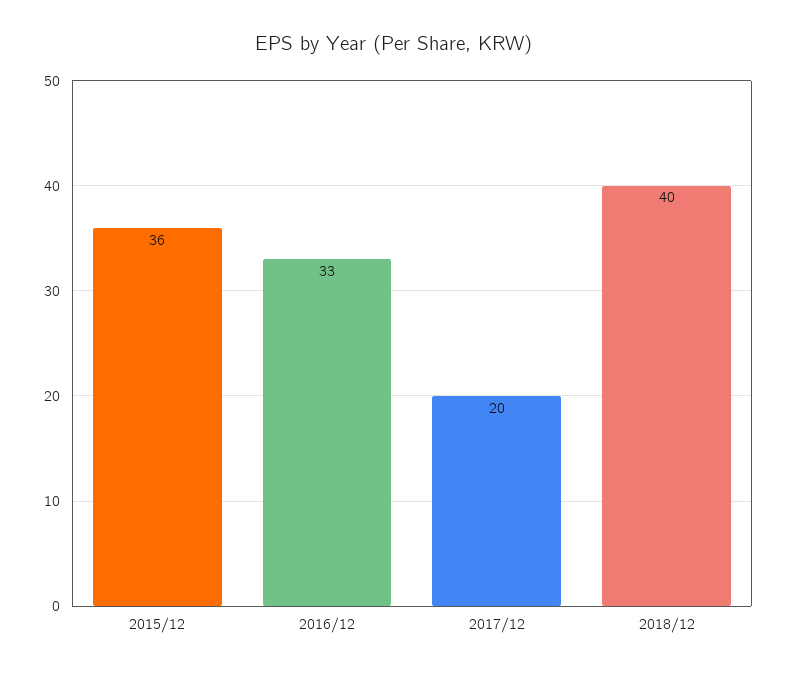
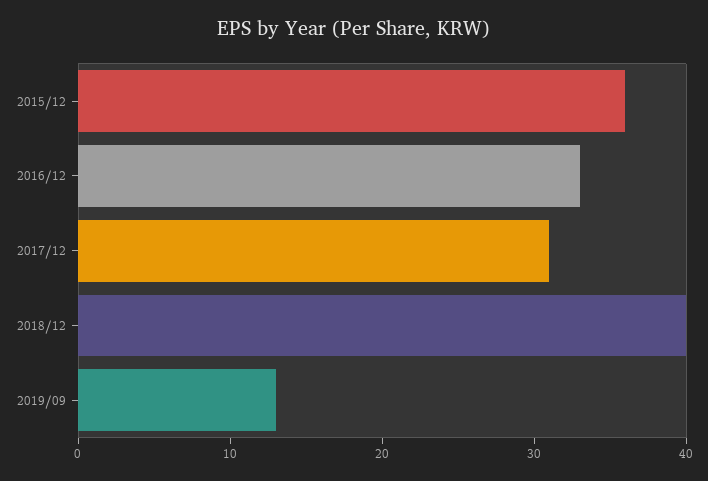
2017/12: 20 -> 31
2019/09: none -> 13

